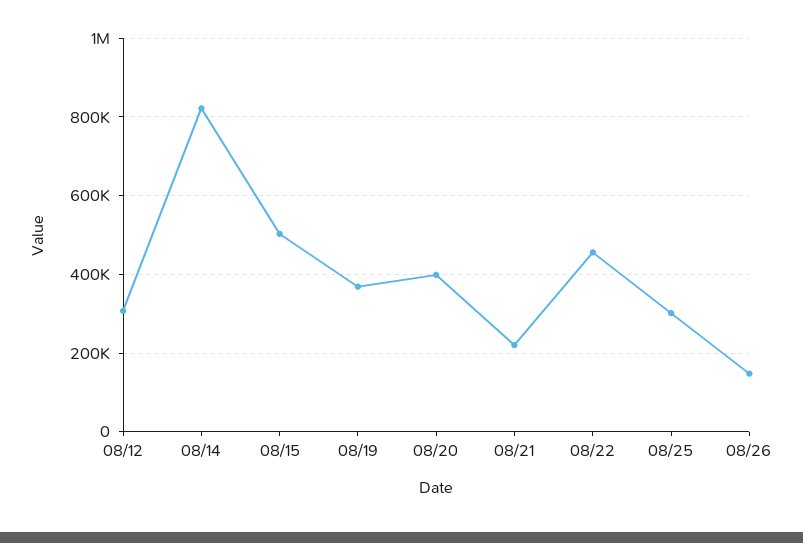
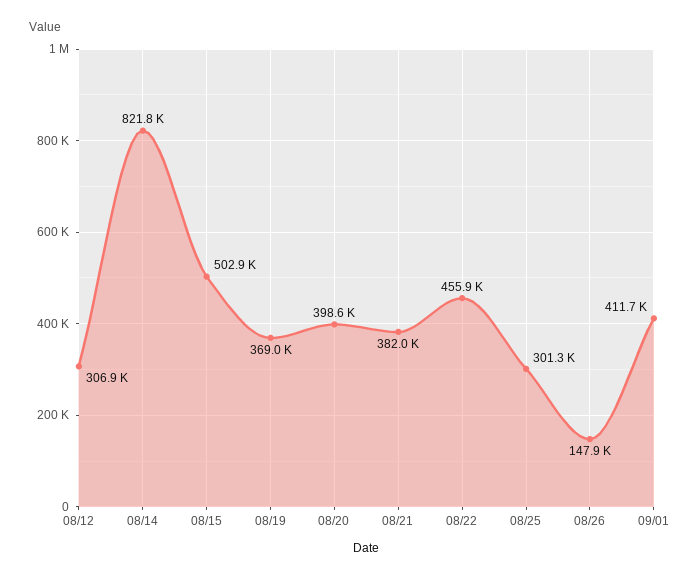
08/21: 220000 -> 382000
09/01: none -> 411700

